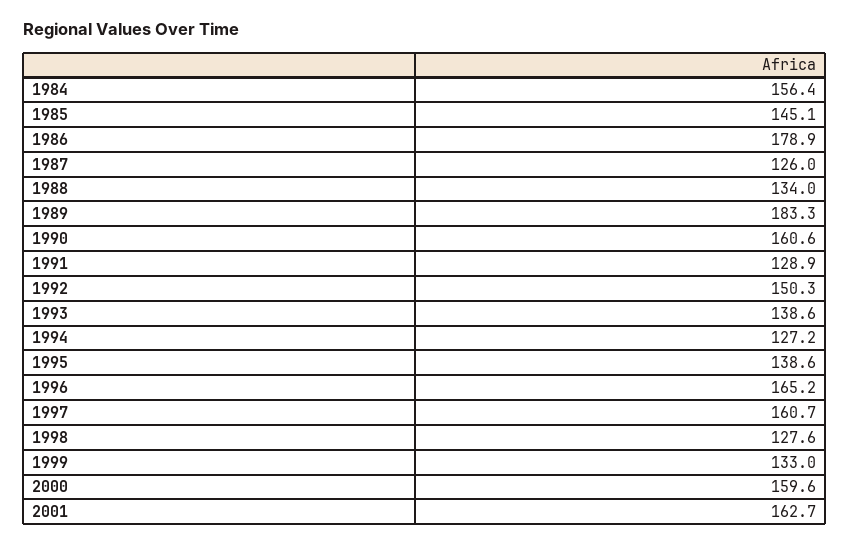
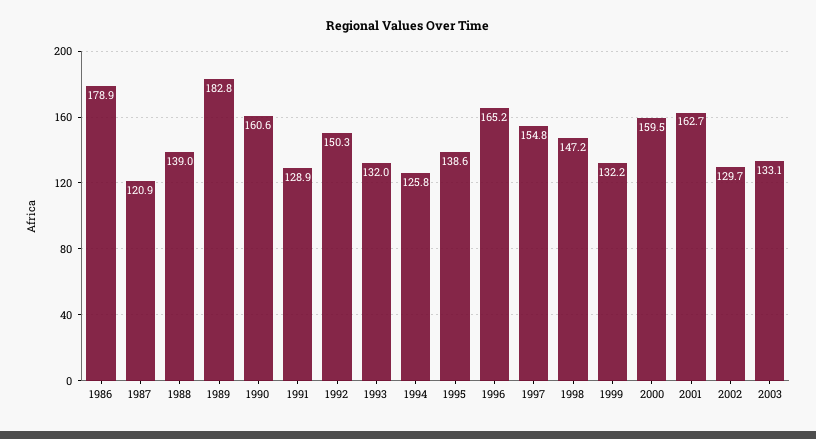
1984: 156.4 -> none
1985: 145.1 -> none
1987: 126 -> 120.9
1988: 134 -> 139
1989: 183.3 -> 182.8
1993: 138.6 -> 132
1994: 127.2 -> 125.8
1997: 160.7 -> 154.8
1998: 127.6 -> 147.2
1999: 133 -> 132.2
2000: 159.6 -> 159.5
2002: none -> 129.7
2003: none -> 133.1

